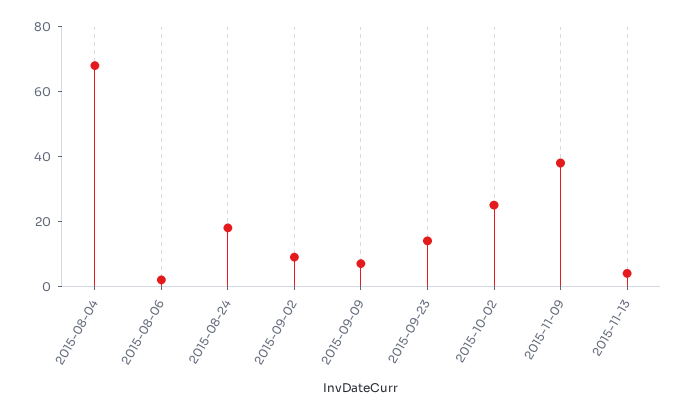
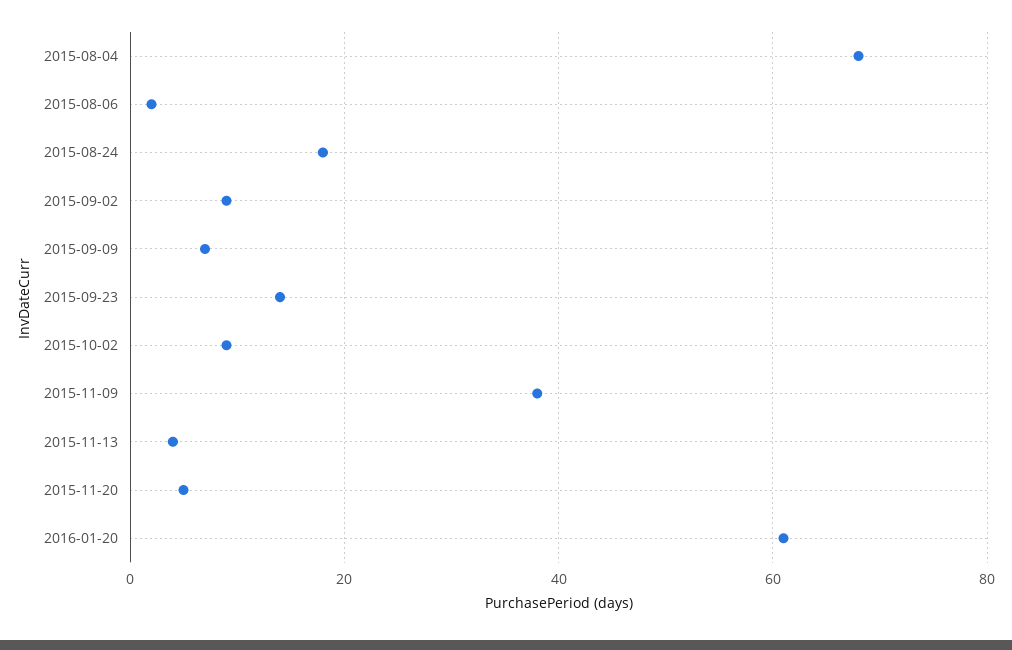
2015-10-02: 25 -> 10
2015-11-20: none -> 5
2016-01-20: none -> 60

